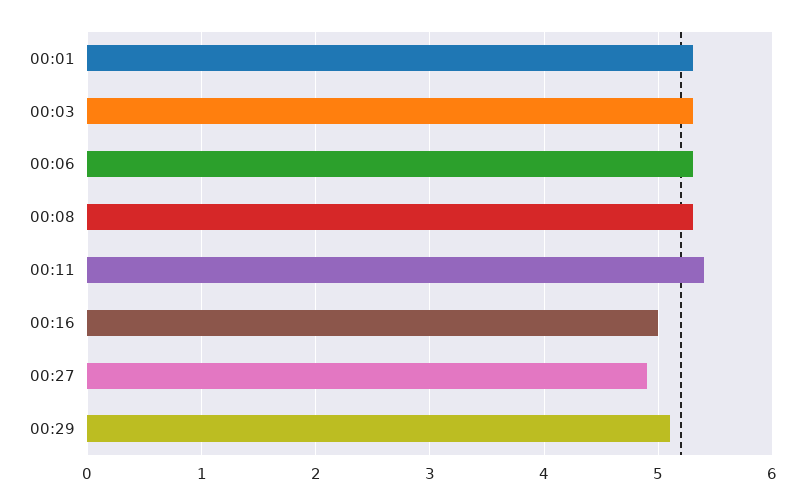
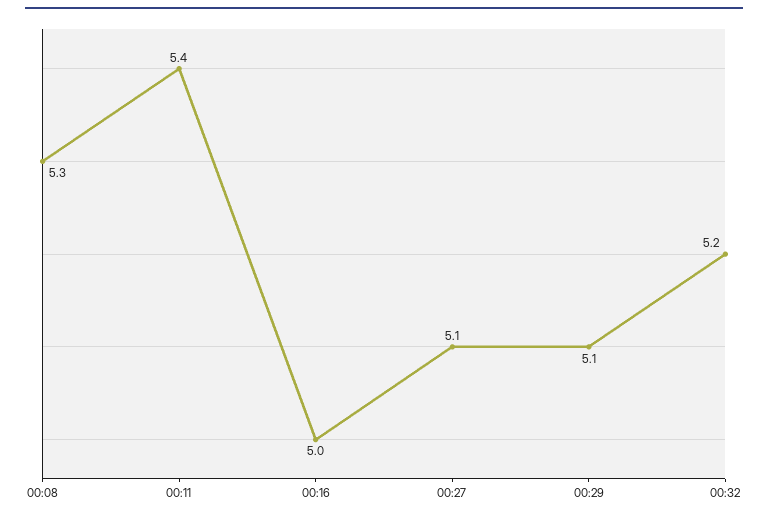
00:01: 5.3 -> none
00:03: 5.3 -> none
00:06: 5.3 -> none
00:27: 4.9 -> 5.1
00:32: none -> 5.2

